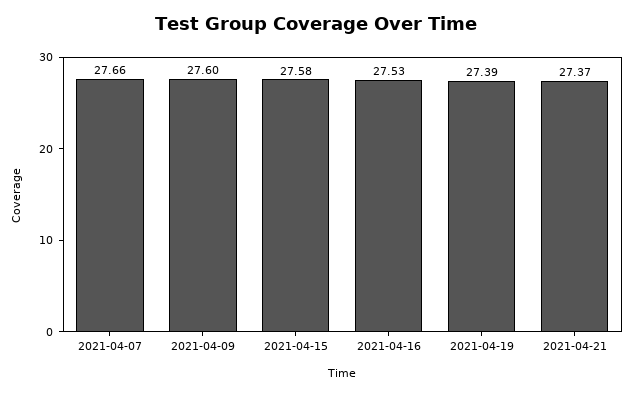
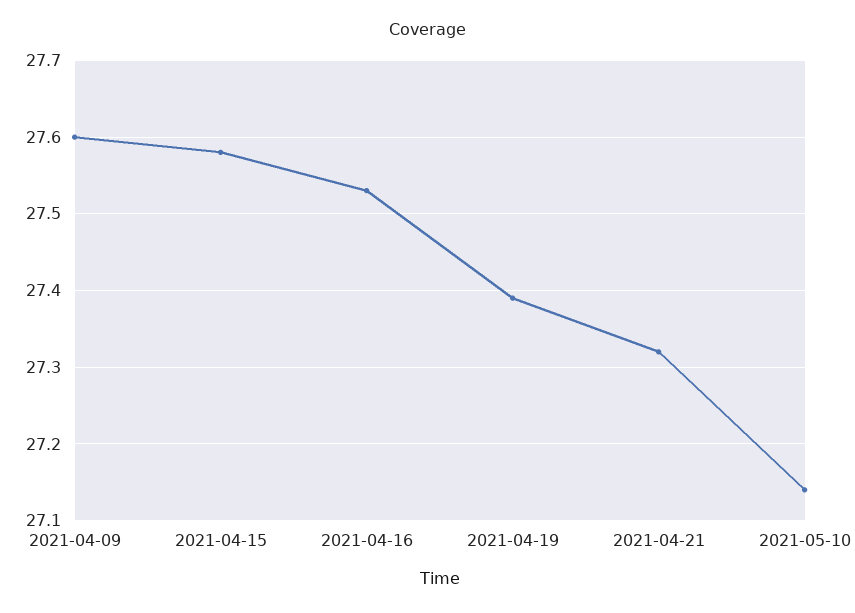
2021-04-07: 27.66 -> none
2021-04-21: 27.37 -> 27.32
2021-05-10: none -> 27.14

